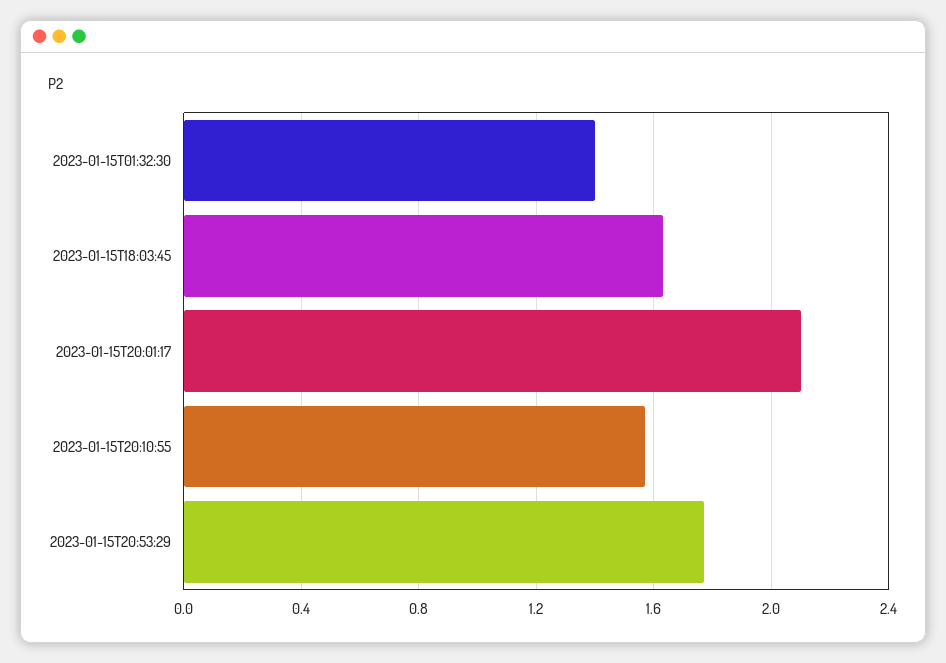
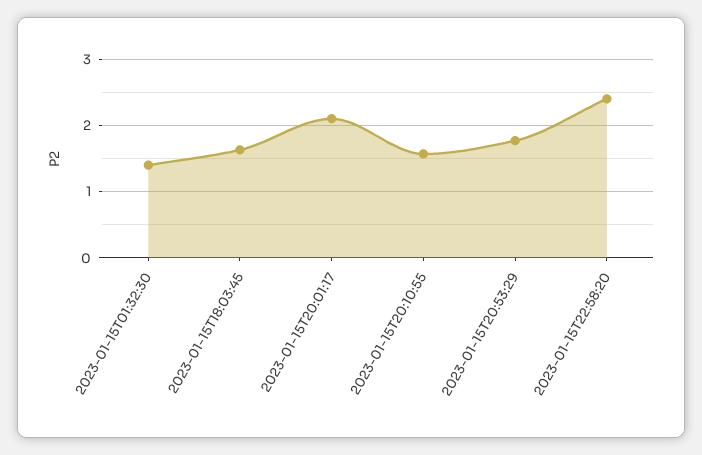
2023-01-15T22:58:20: none -> 2.4

